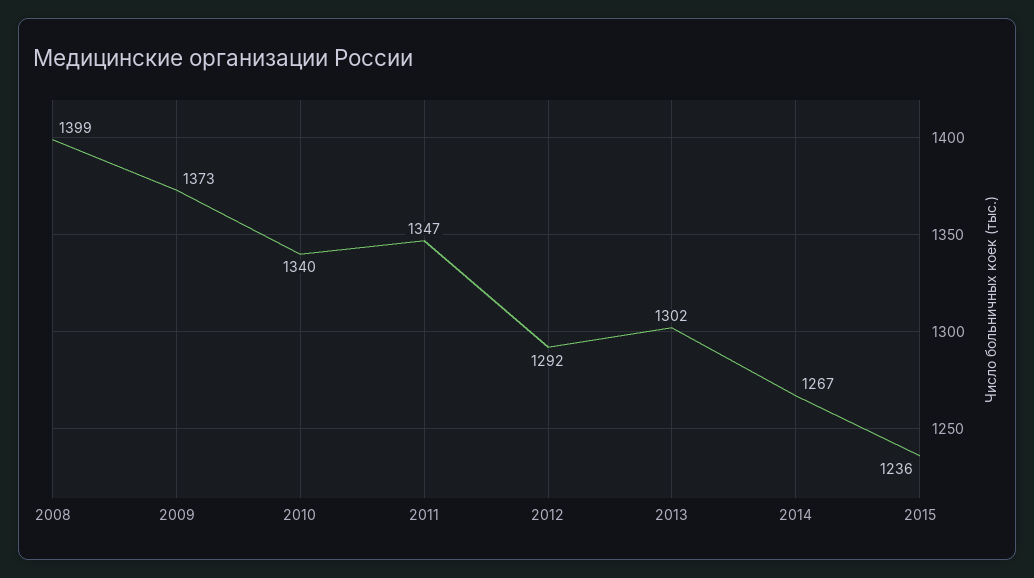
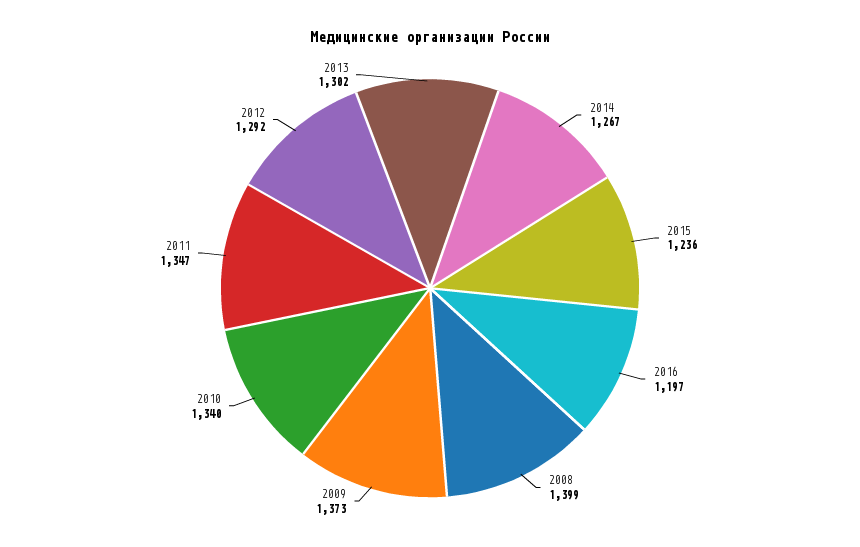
2016: none -> 1197

